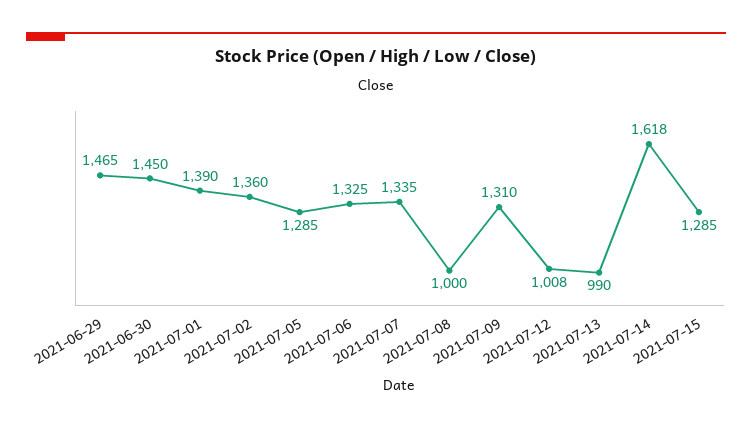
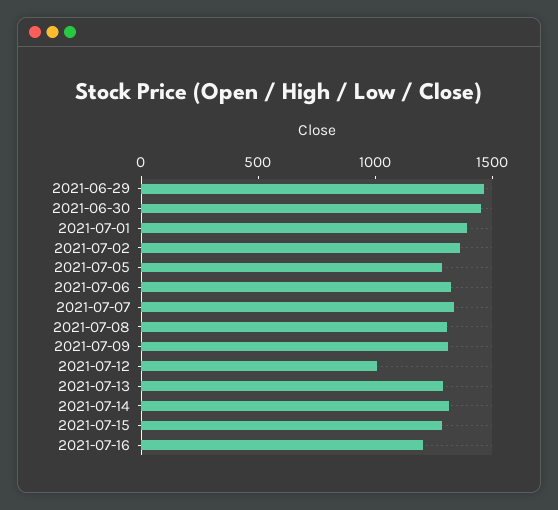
2021-07-08: 1000 -> 1300
2021-07-13: 990 -> 1300
2021-07-14: 1618 -> 1300
2021-07-16: none -> 1200

